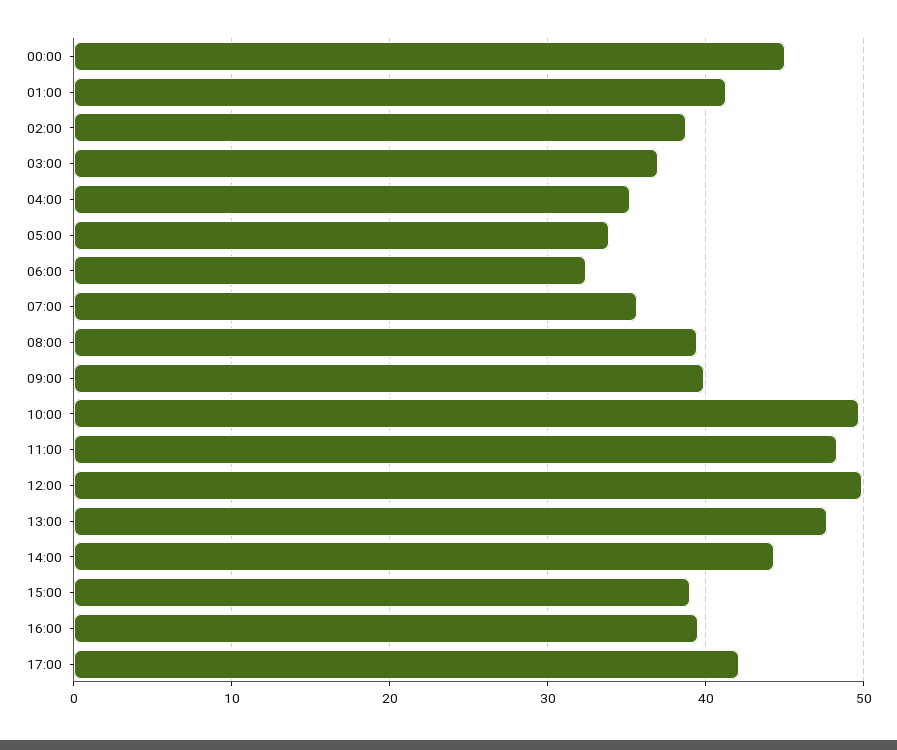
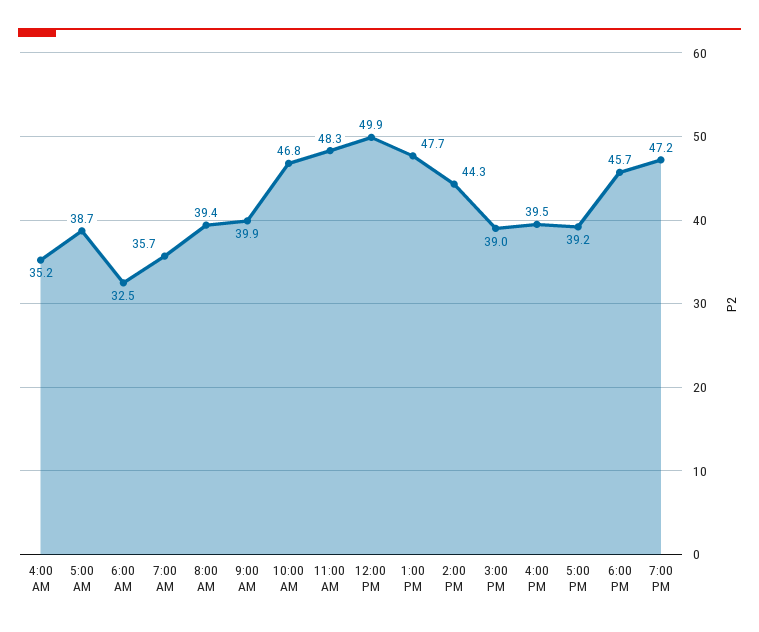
00:00: 45 -> none
01:00: 41 -> none
02:00: 39 -> none
03:00: 37 -> none
05:00: 34 -> 38.7
10:00: 50 -> 46.8
17:00: 42 -> 39.2
6:00 PM: none -> 45.7
7:00 PM: none -> 47.2

